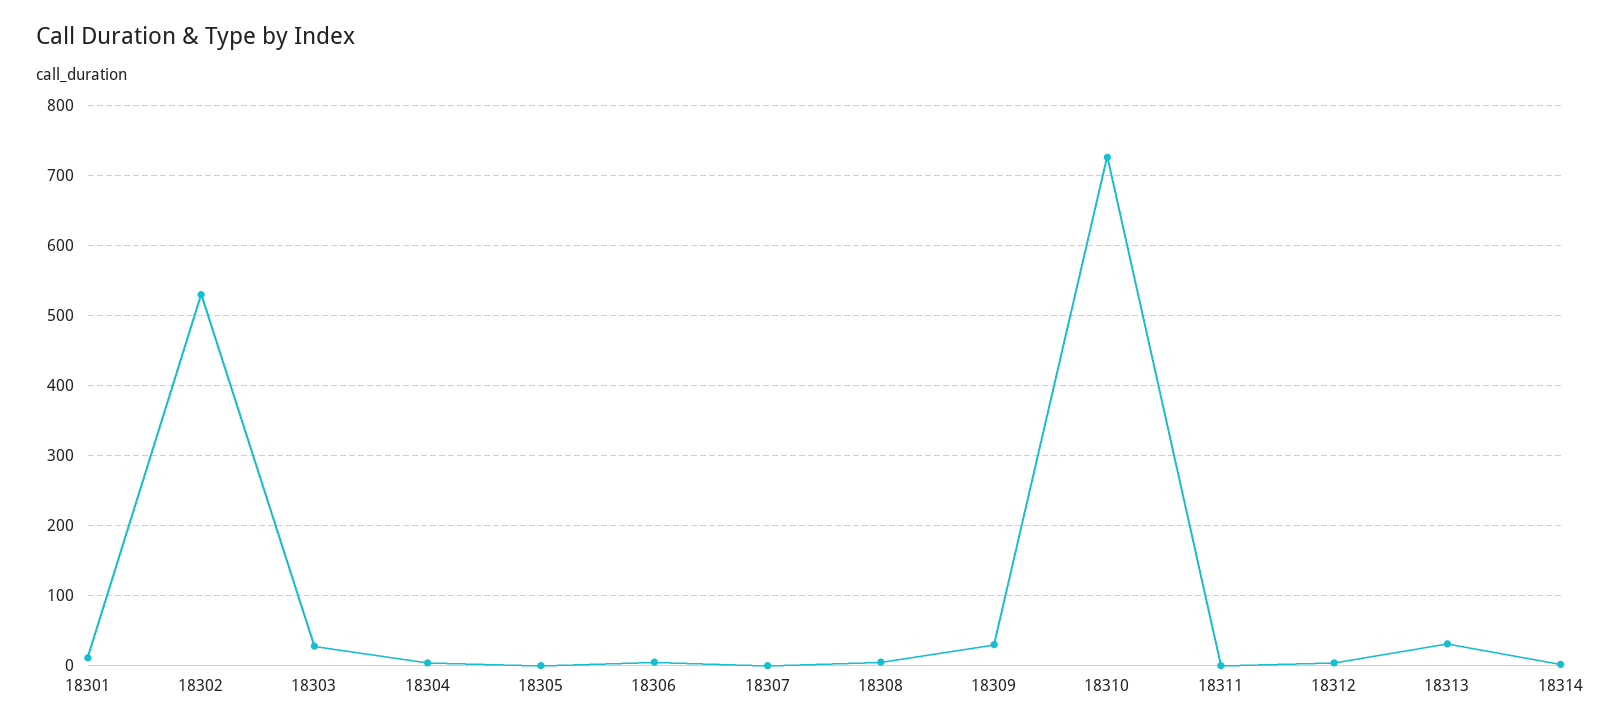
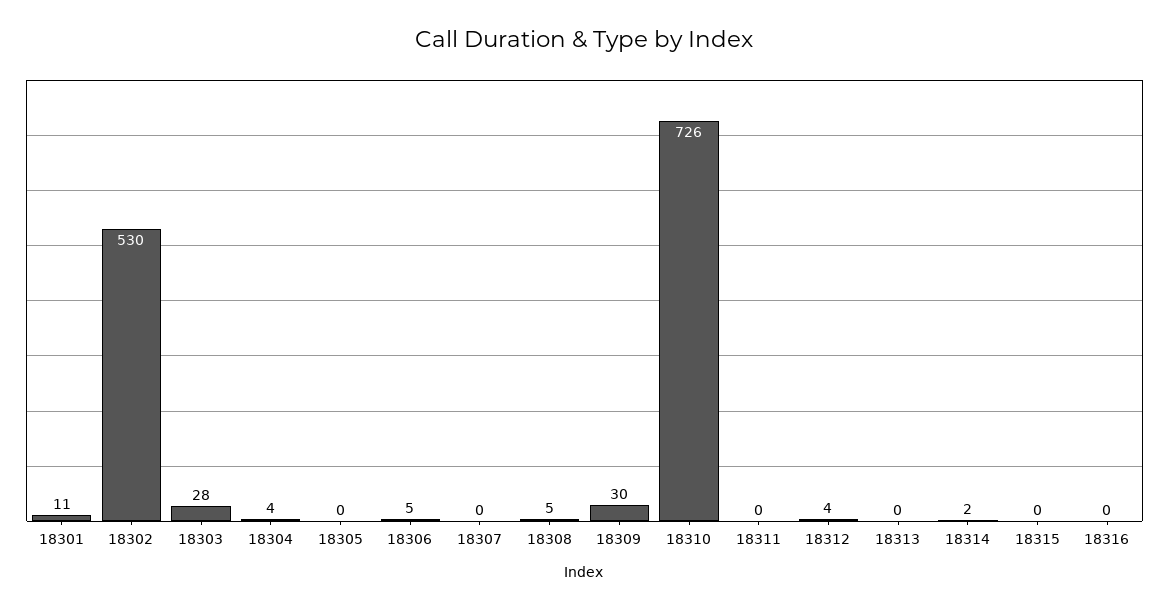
18313: 30 -> 0
18315: none -> 0
18316: none -> 0

